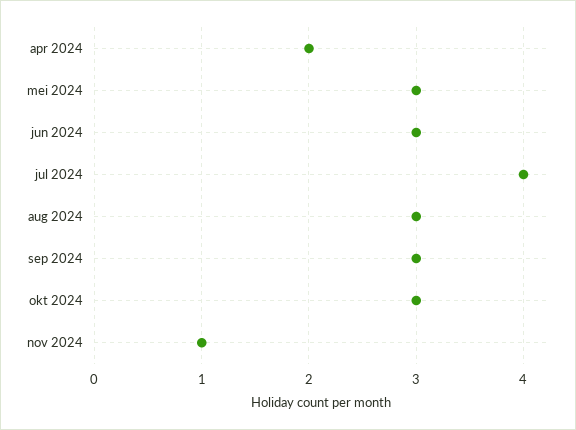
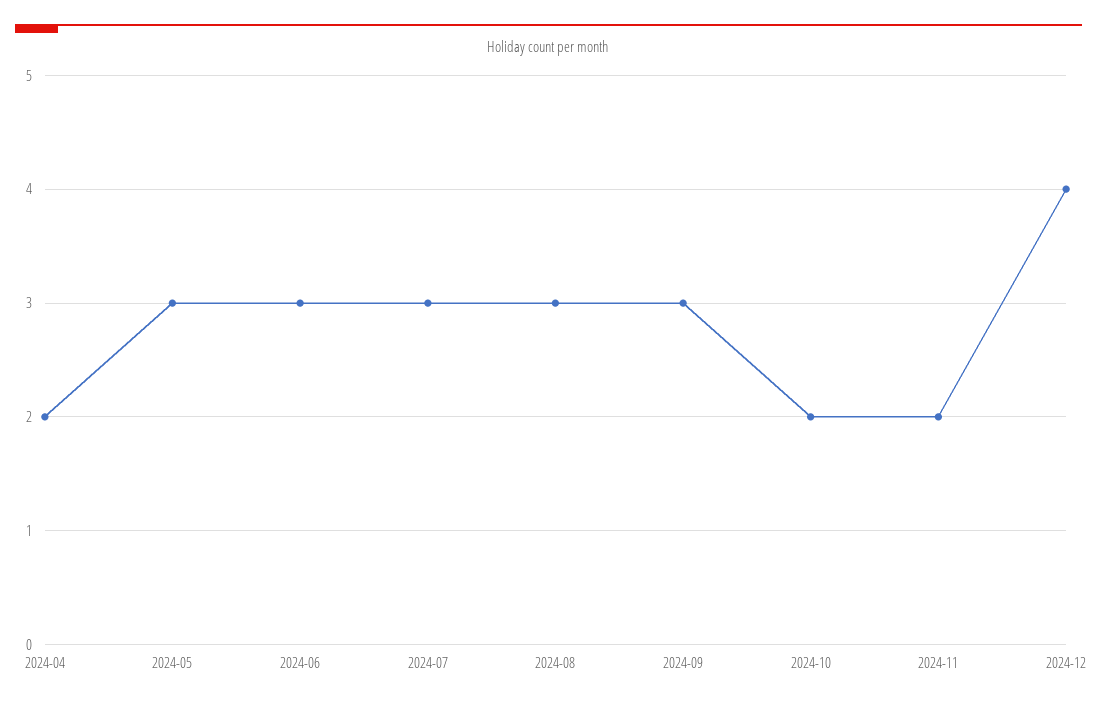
jul 2024: 4 -> 3
okt 2024: 3 -> 2
nov 2024: 1 -> 2
2024-12: none -> 4

